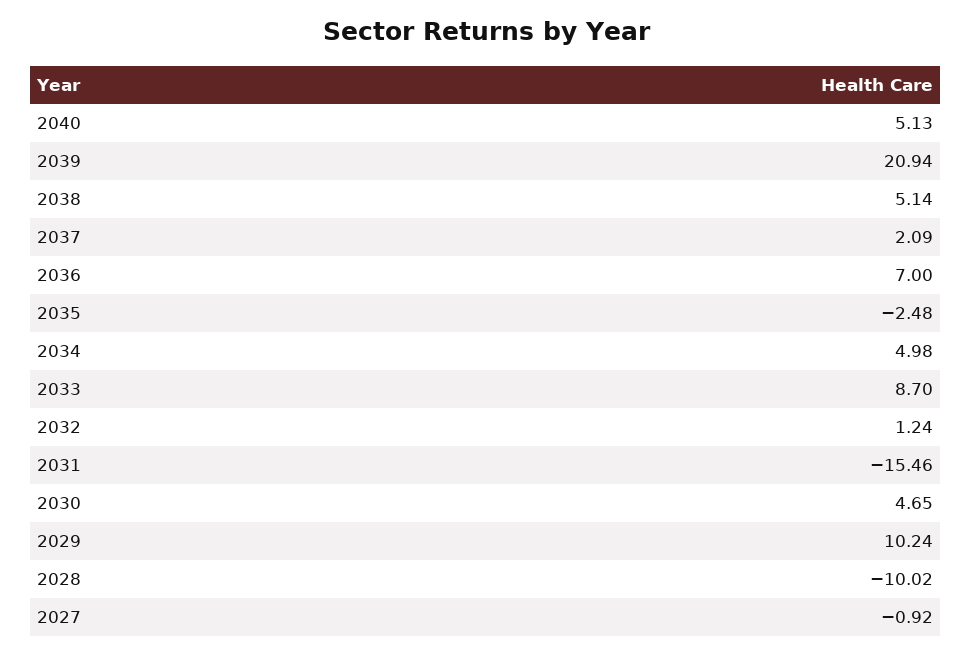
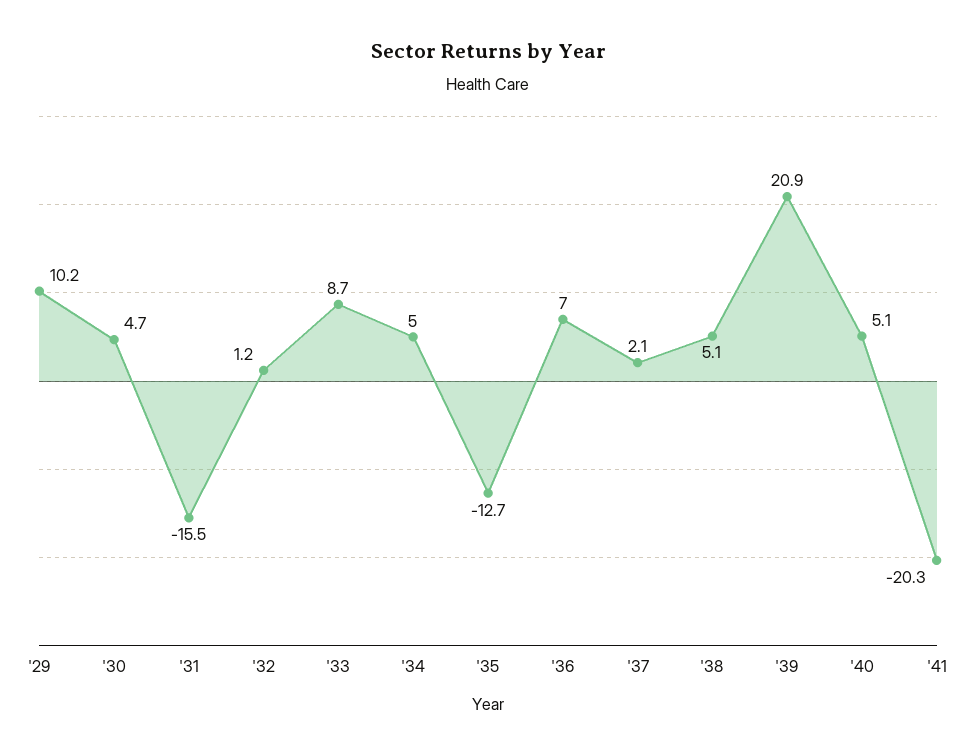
2035: -2.48 -> -12.7
2028: -10.02 -> none
2027: -0.92 -> none
'41: none -> -20.3

